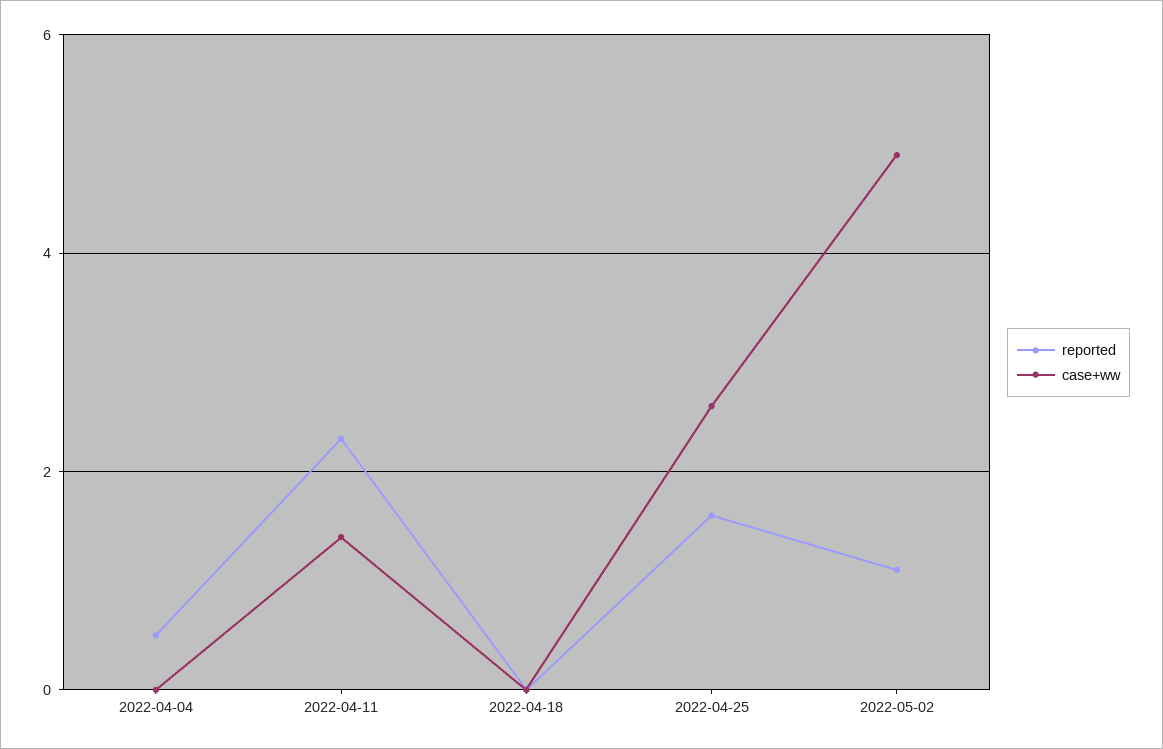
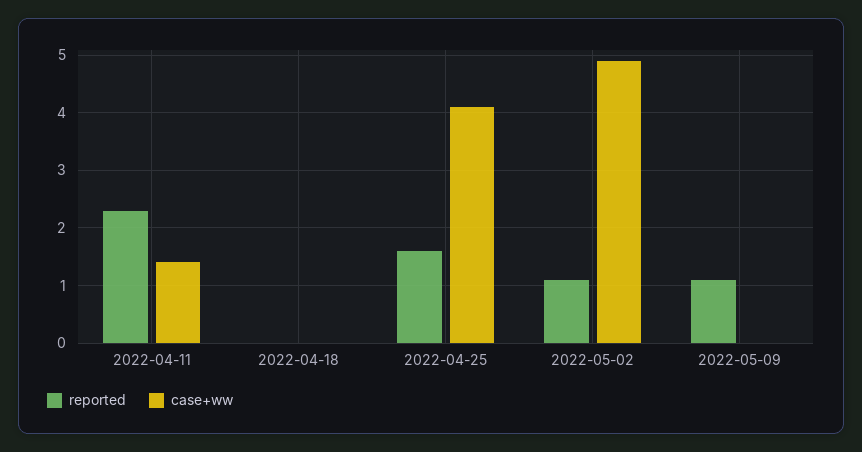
reported, 2022-04-04: 0.5 -> none
case+ww, 2022-04-04: 0 -> none
case+ww, 2022-04-25: 2.5 -> 4
reported, 2022-05-09: none -> 1
case+ww, 2022-05-09: none -> 0

